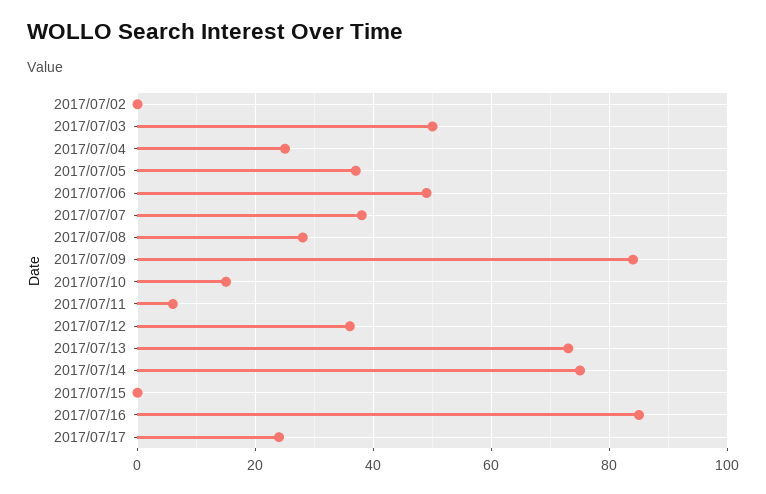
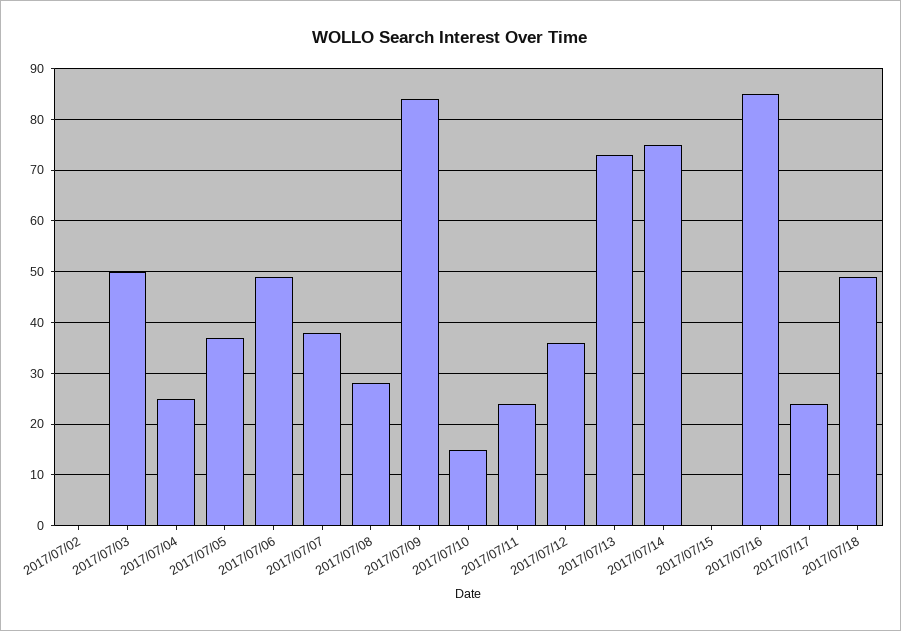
2017/07/11: 5 -> 25
2017/07/18: none -> 50

